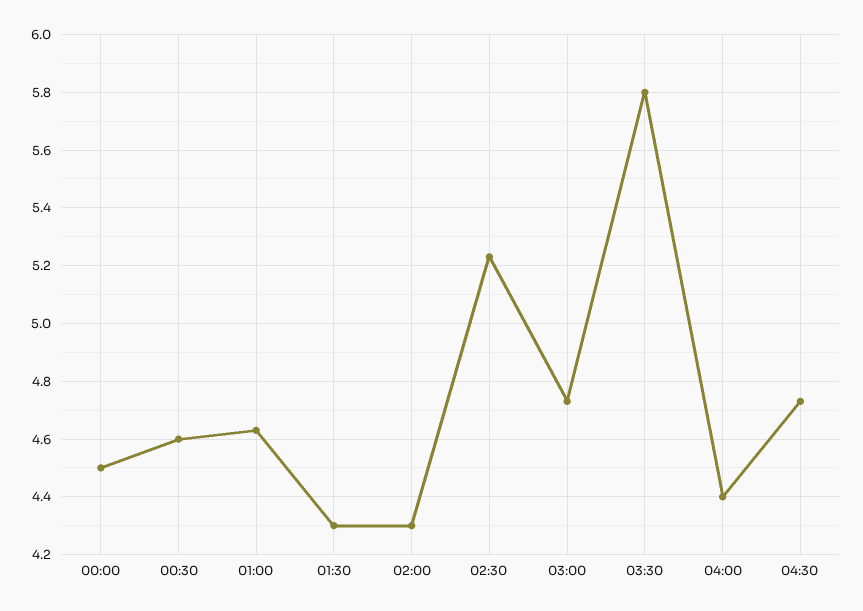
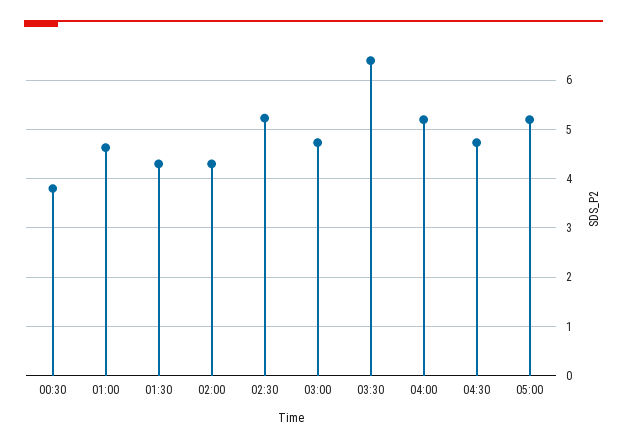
00:00: 4.5 -> none
00:30: 4.6 -> 3.8
03:30: 5.8 -> 6.4
04:00: 4.4 -> 5.2
05:00: none -> 5.2

